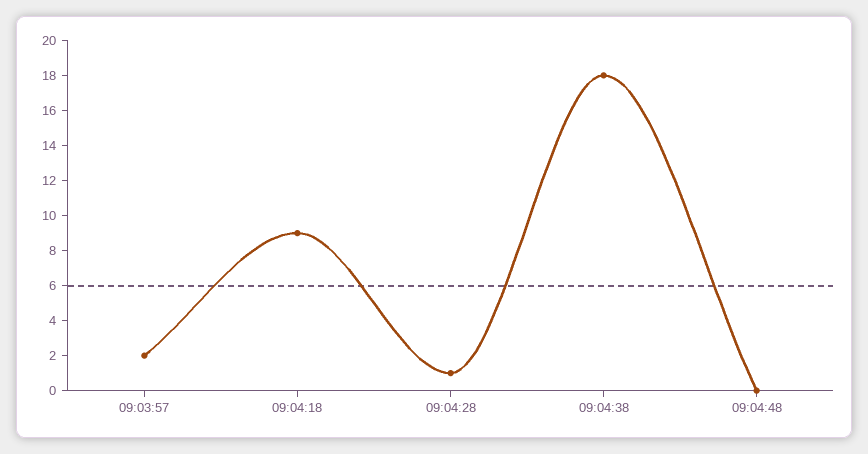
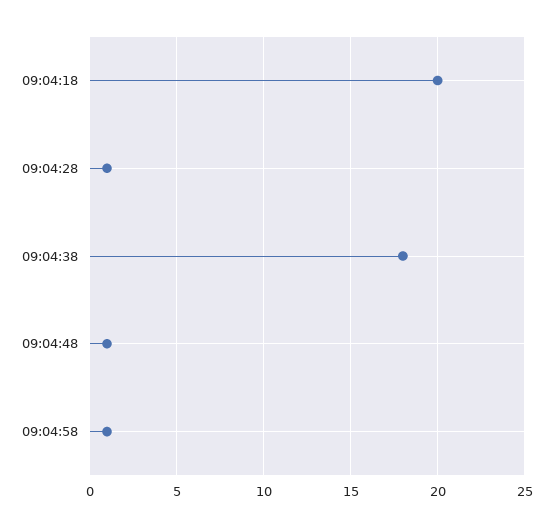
09:03:57: 2 -> none
09:04:18: 9 -> 20
09:04:48: 0 -> 1
09:04:58: none -> 1

